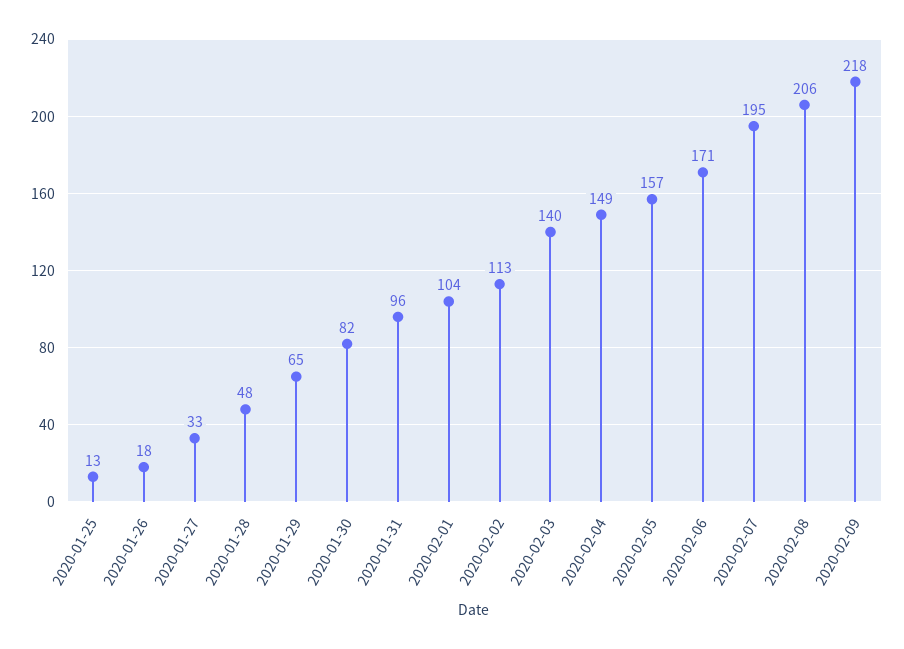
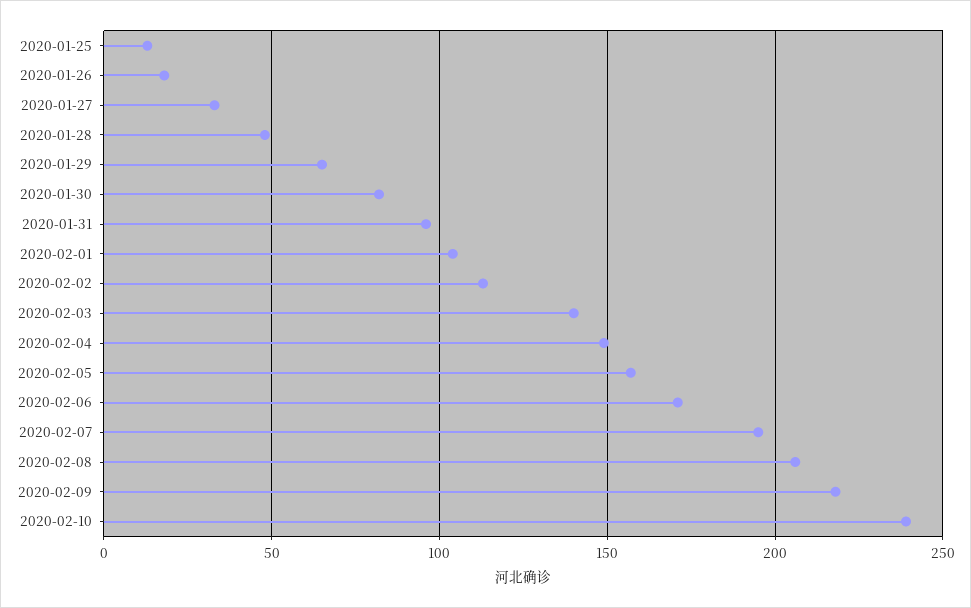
2020-02-10: none -> 240

